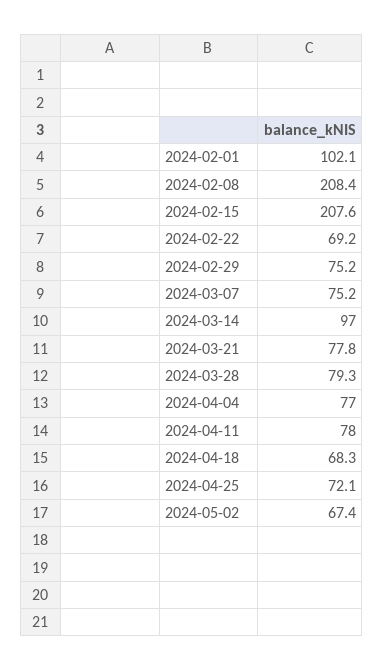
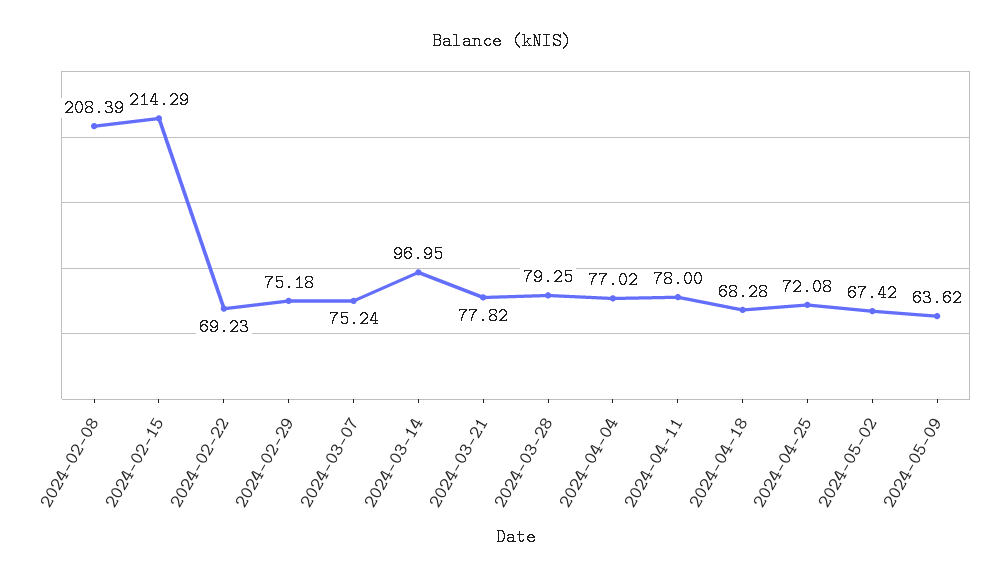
2024-02-01: 102.1 -> none
2024-02-15: 207.6 -> 214.29
2024-05-09: none -> 63.62

